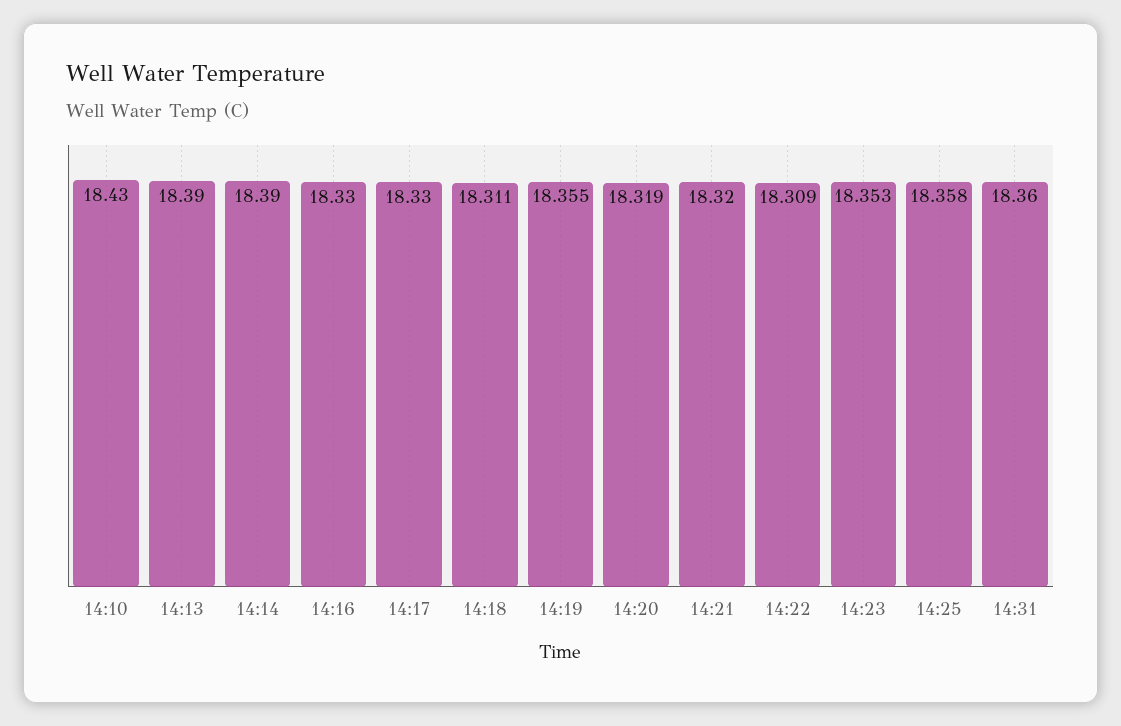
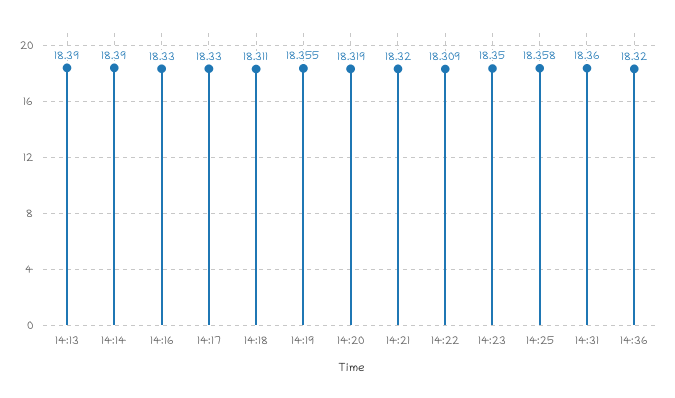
14:10: 18.43 -> none
14:23: 18.353 -> 18.35
14:36: none -> 18.32

